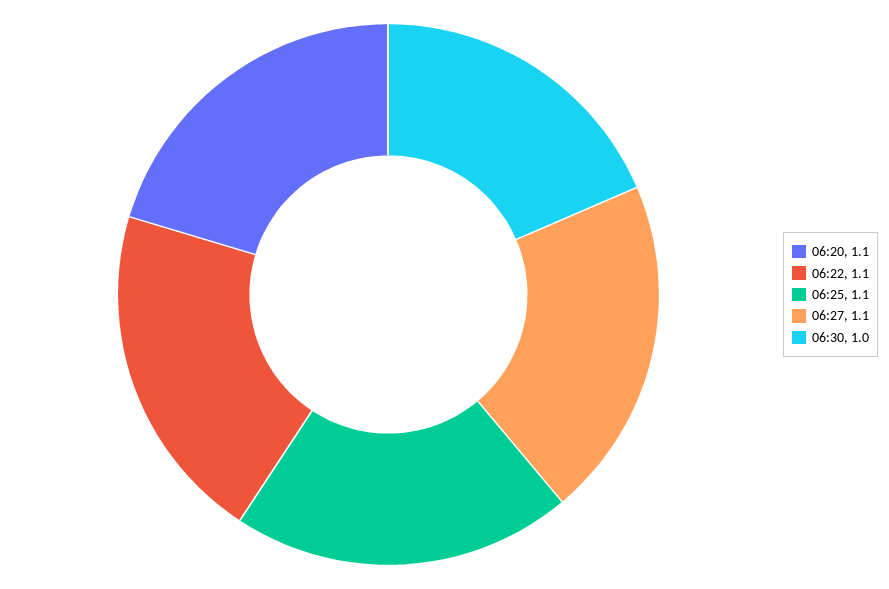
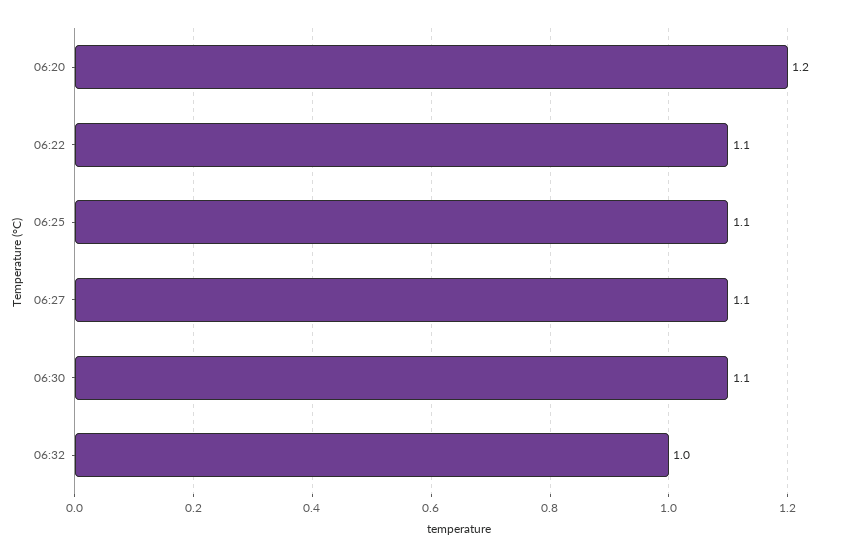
06:20: 1.1 -> 1.2
06:30: 1 -> 1.1
06:32: none -> 1

